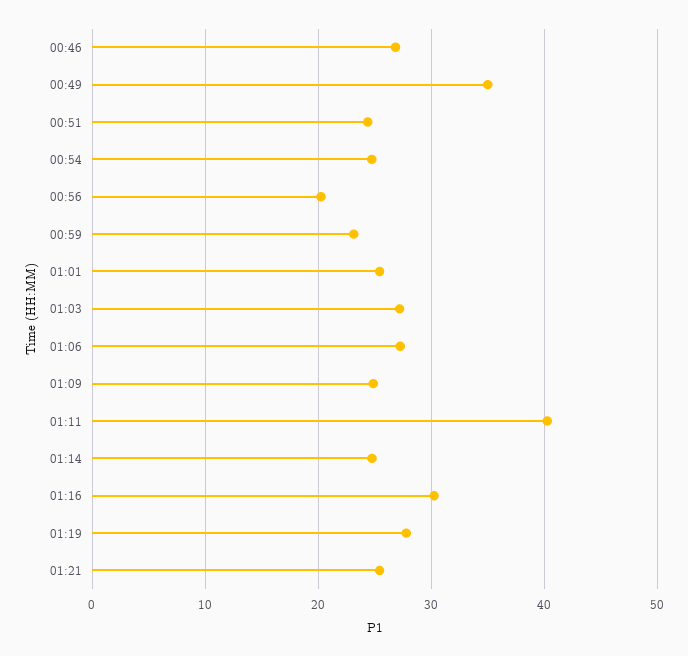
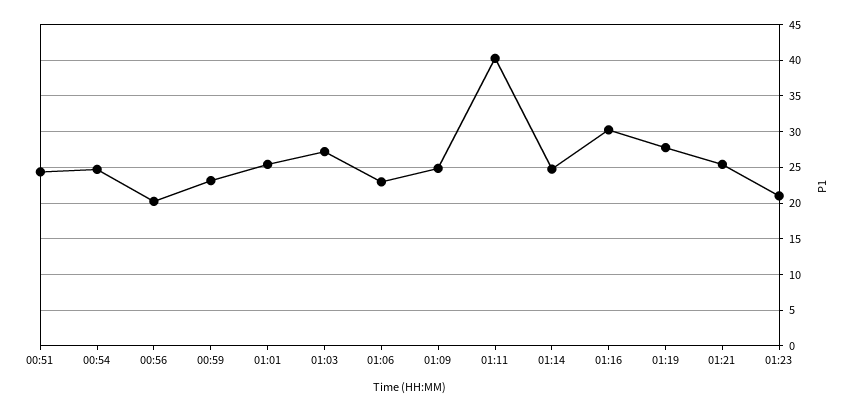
00:46: 27 -> none
00:49: 35 -> none
01:06: 27 -> 23
01:23: none -> 21

